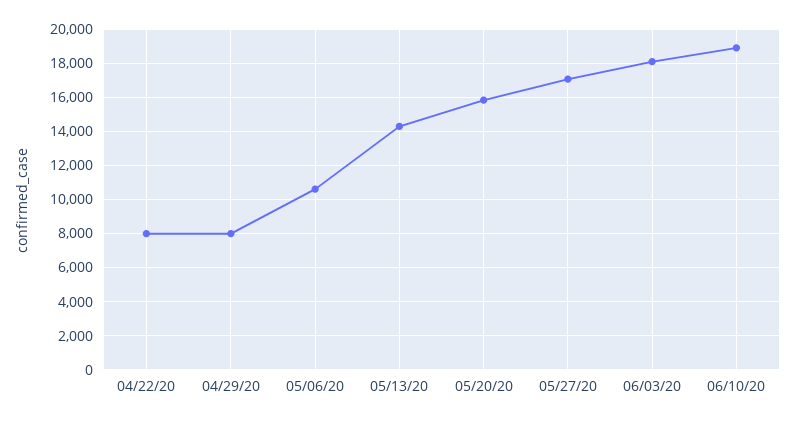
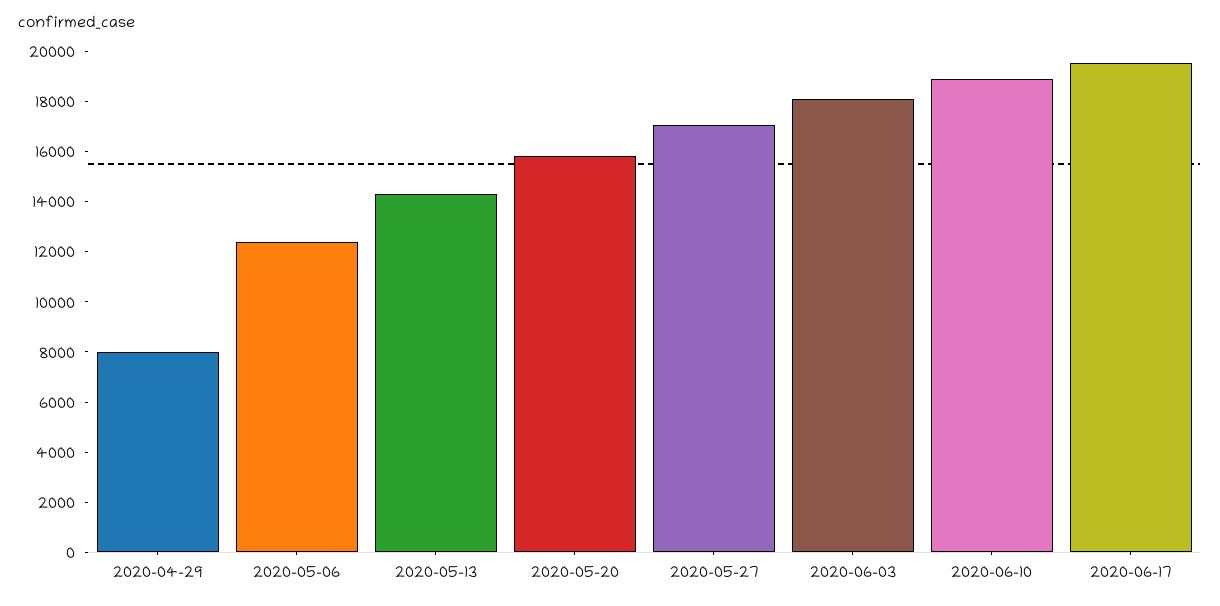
04/22/20: 8000 -> none
05/06/20: 10500 -> 12500
2020-06-17: none -> 19500

